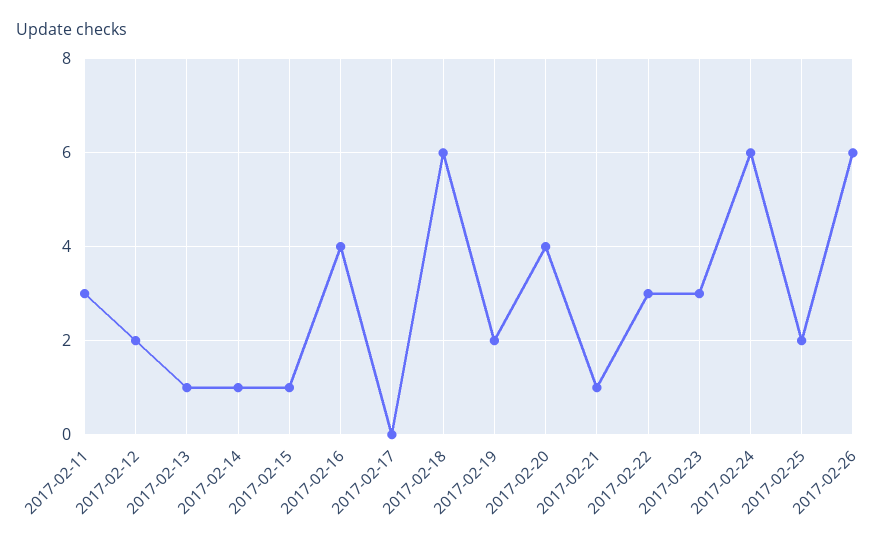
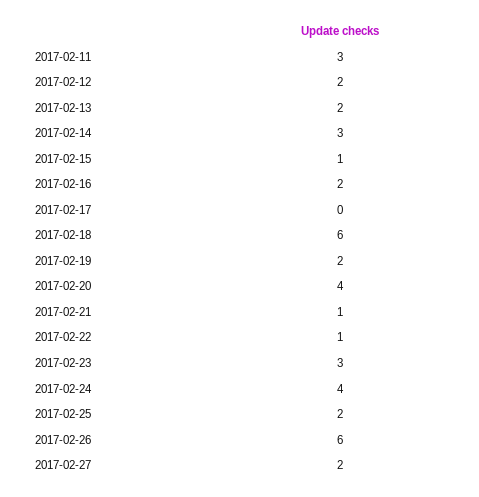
2017-02-13: 1 -> 2
2017-02-14: 1 -> 3
2017-02-16: 4 -> 2
2017-02-22: 3 -> 1
2017-02-24: 6 -> 4
2017-02-27: none -> 2

